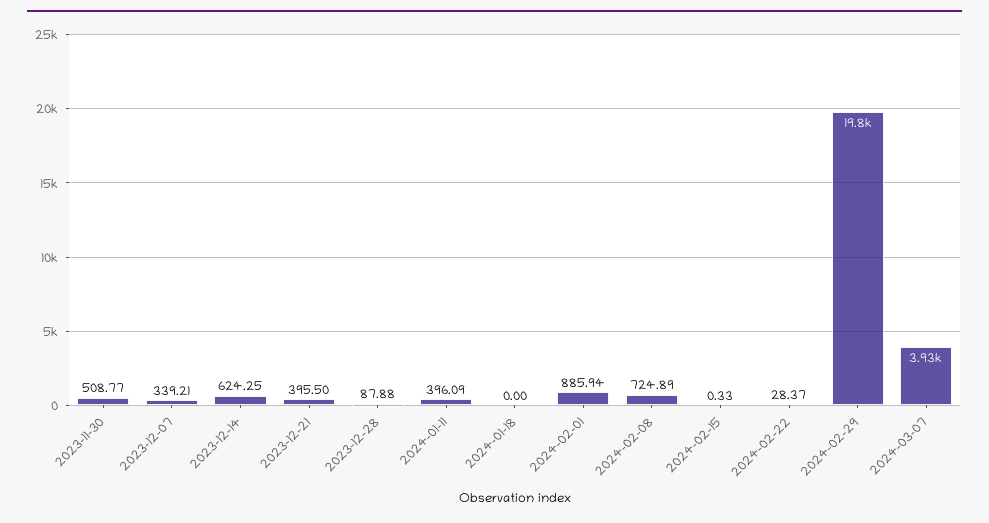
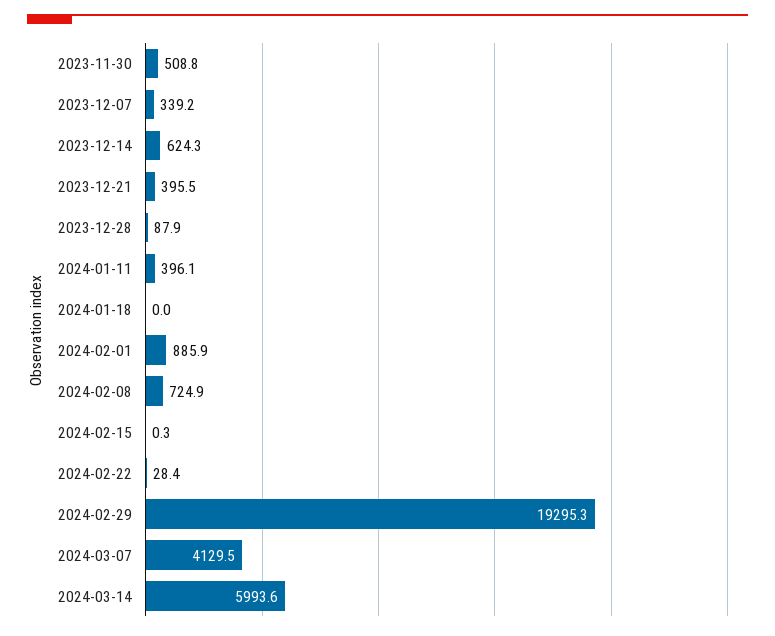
2024-02-29: 19800 -> 19295.3
2024-03-07: 3930 -> 4129.5
2024-03-14: none -> 5993.6

